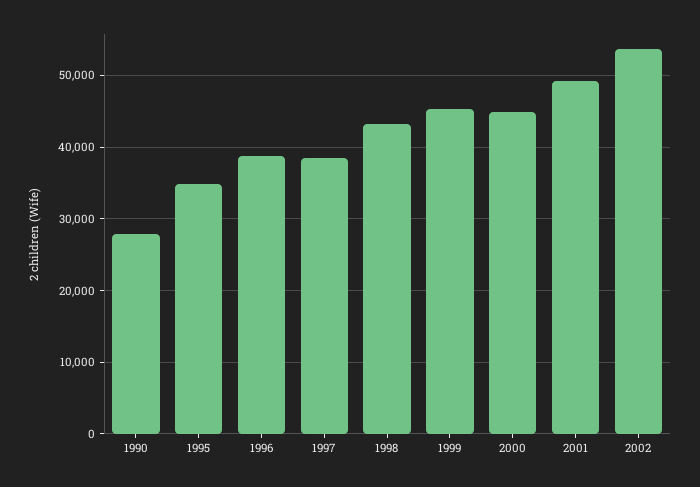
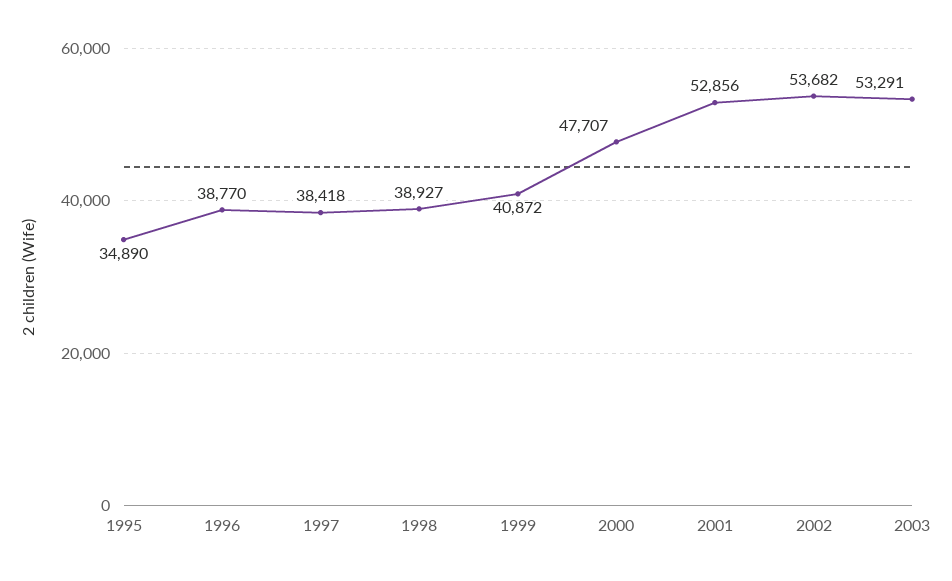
1990: 28000 -> none
1998: 43000 -> 38927
1999: 45000 -> 40872
2000: 45000 -> 47707
2001: 49000 -> 52856
2003: none -> 53291

